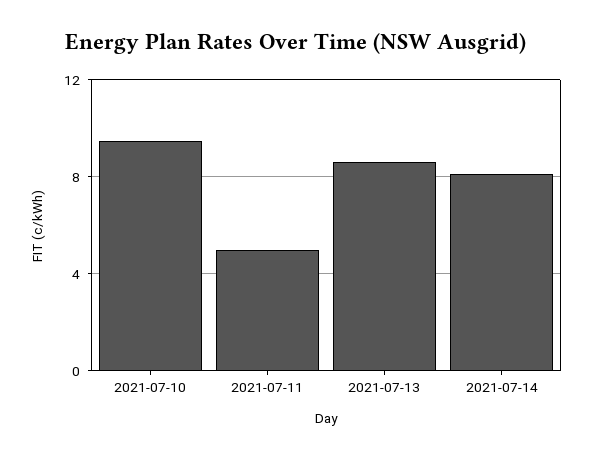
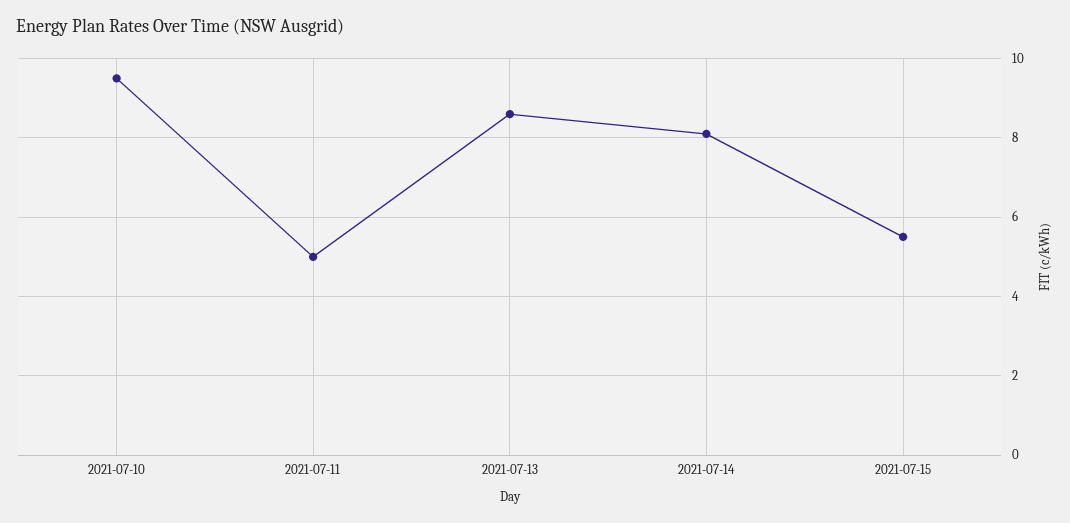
2021-07-15: none -> 5.5

